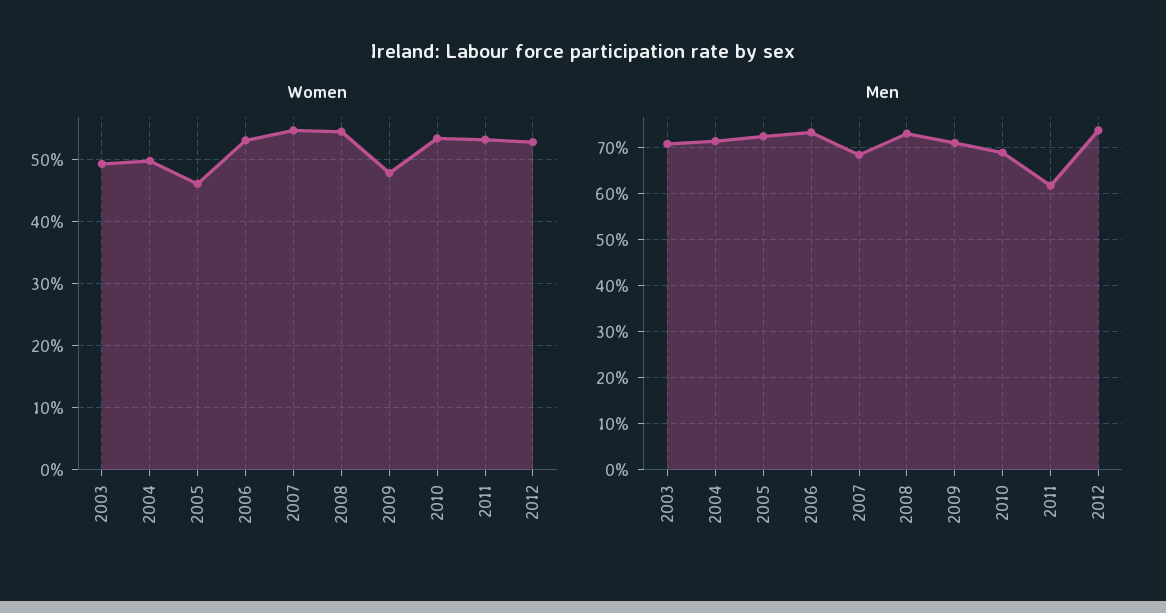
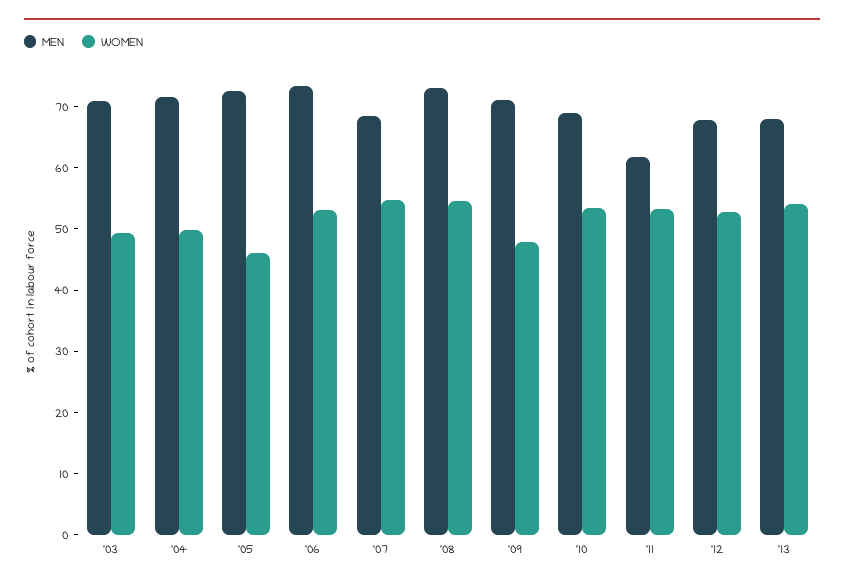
Men, 2012: 74 -> 68
Men, '13: none -> 68
Women, '13: none -> 54

